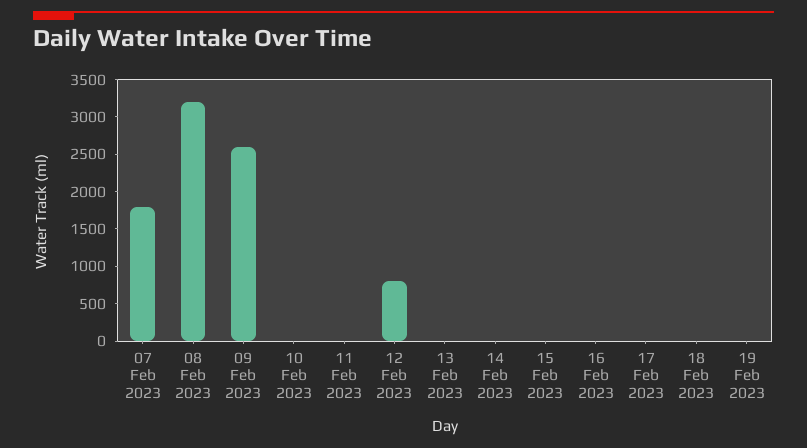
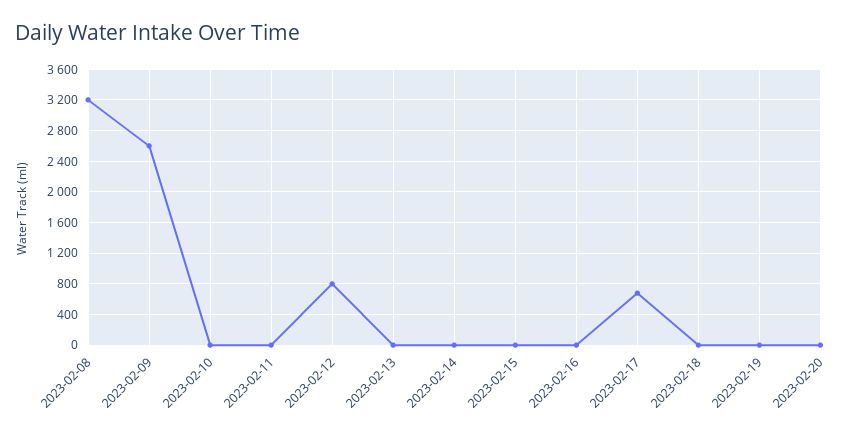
07 Feb 2023: 1750 -> none
17 Feb 2023: 0 -> 700
2023-02-20: none -> 0

